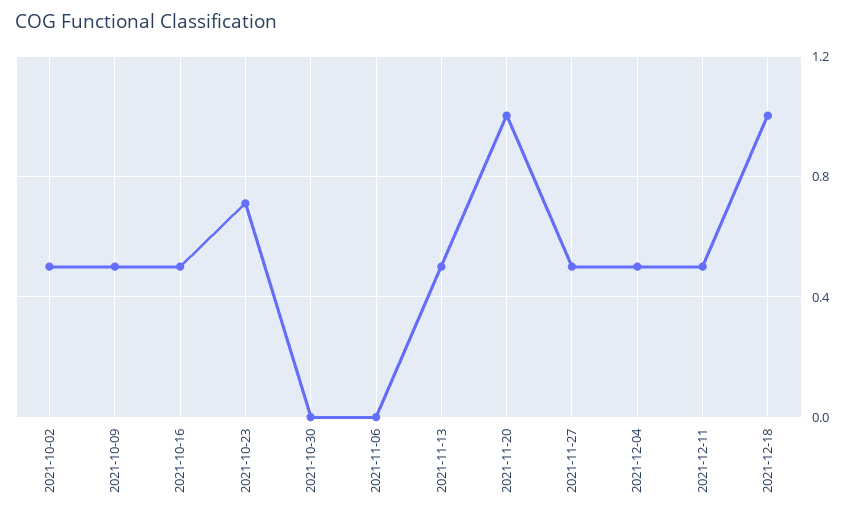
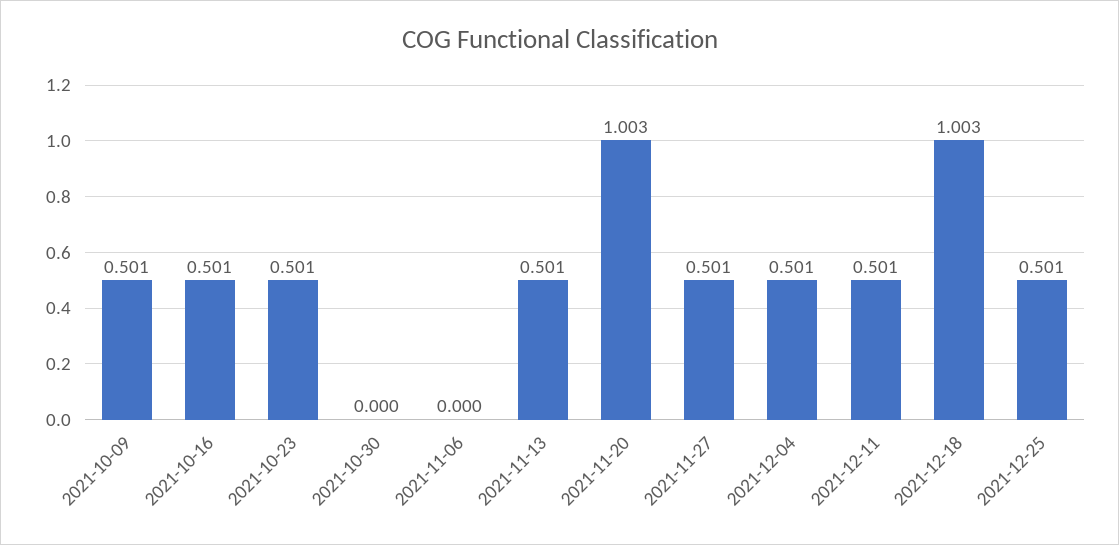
2021-10-02: 0.5 -> none
2021-10-23: 0.7 -> 0.501
2021-12-25: none -> 0.501

